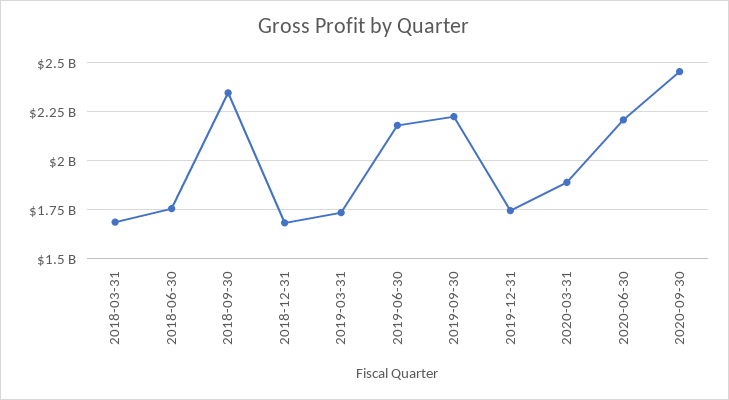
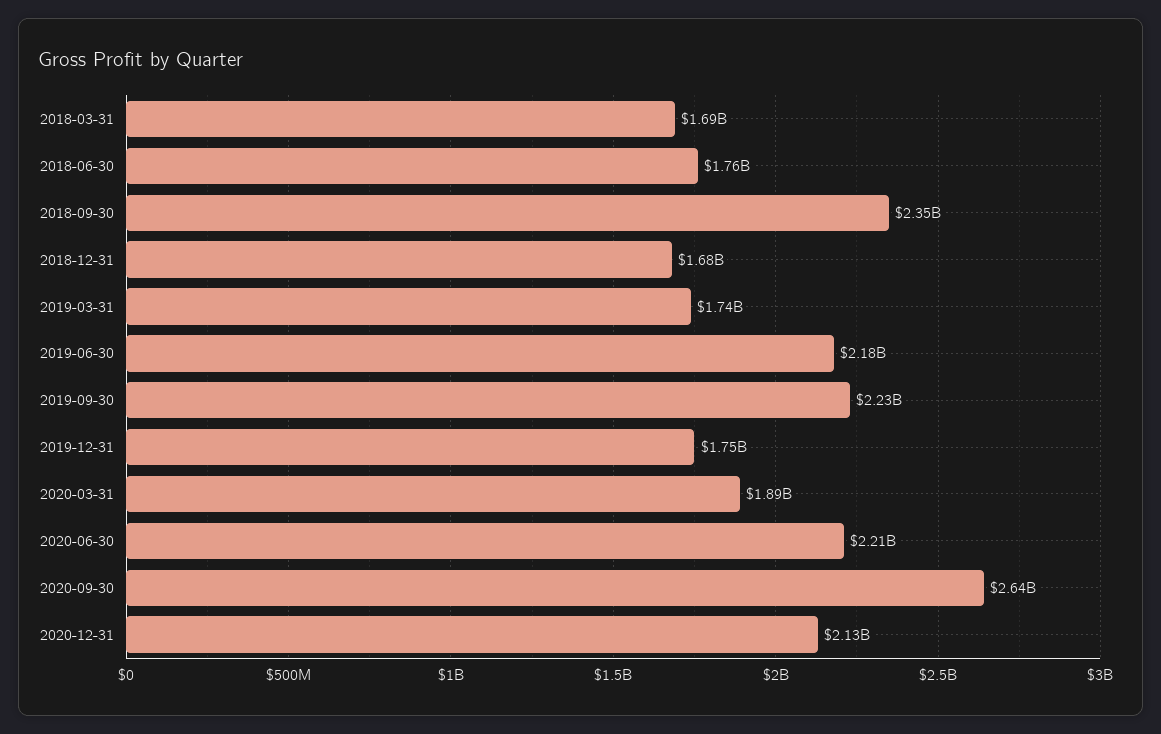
2020-09-30: 2450000000 -> 2640000000
2020-12-31: none -> 2130000000

